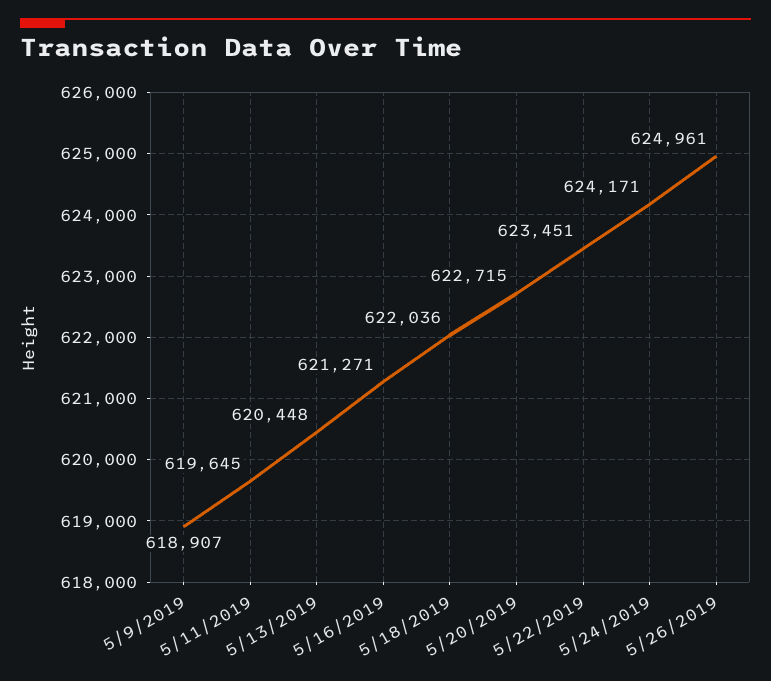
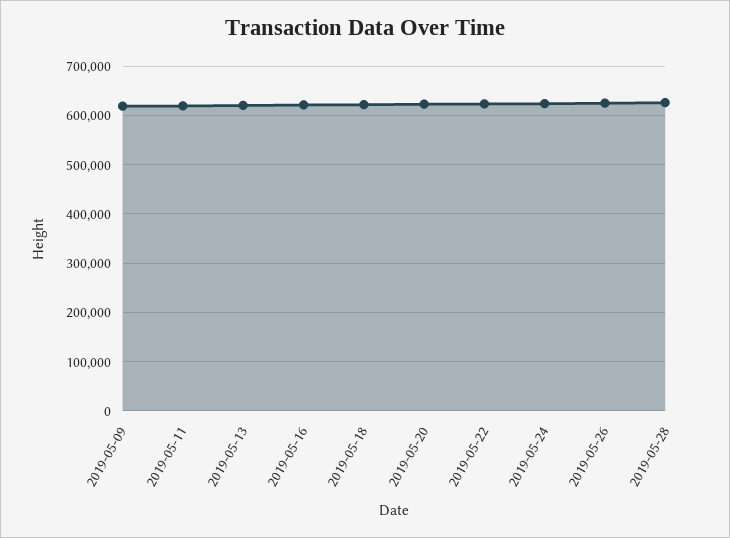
2019-05-28: none -> 620000

